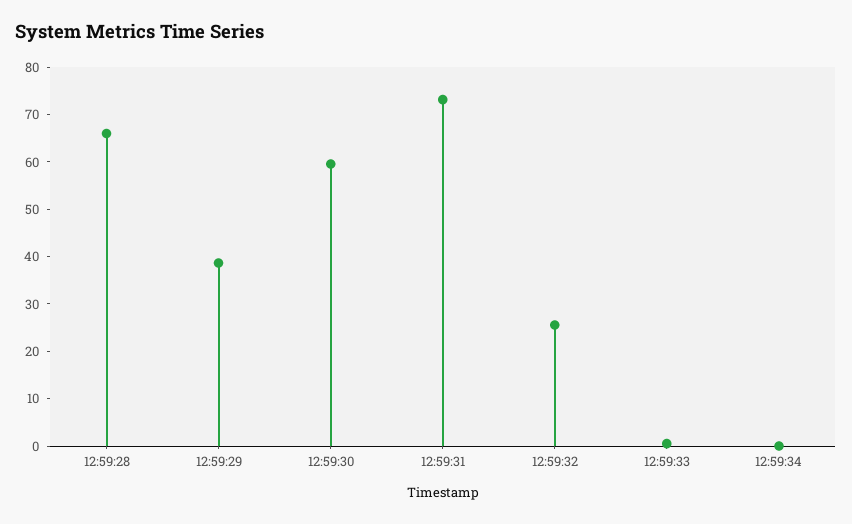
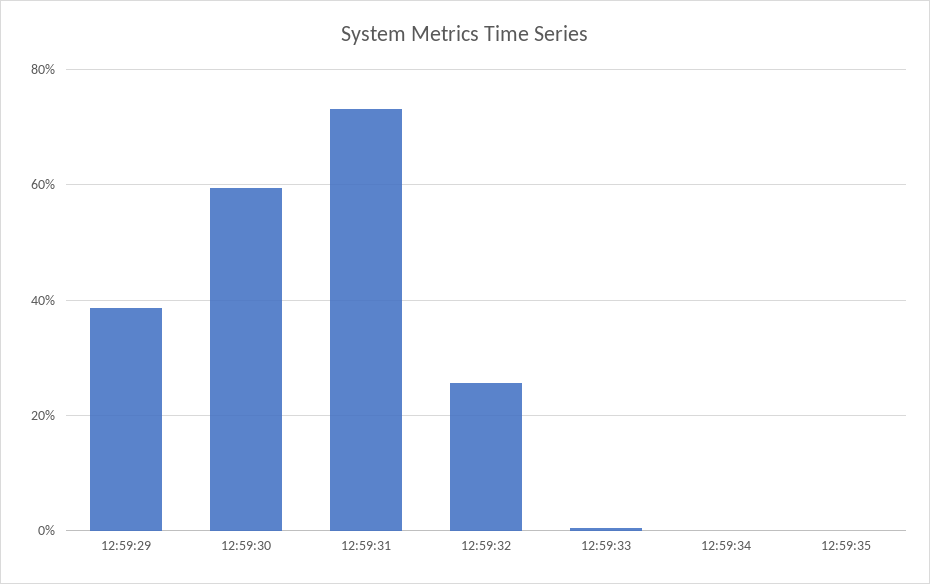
12:59:28: 66 -> none
12:59:35: none -> 0

